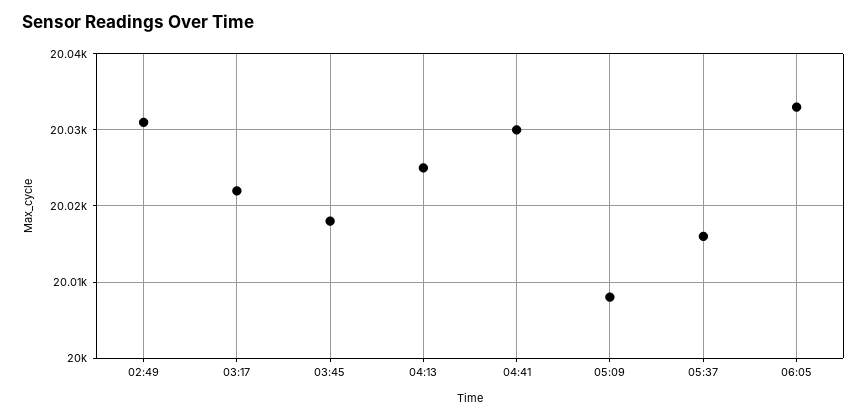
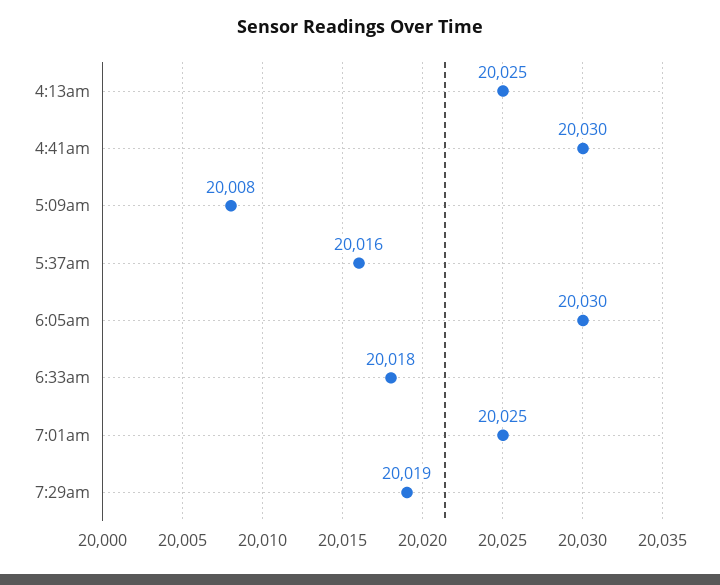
02:49: 20031 -> none
03:17: 20022 -> none
03:45: 20018 -> none
06:05: 20033 -> 20030
6:33am: none -> 20018
7:01am: none -> 20025
7:29am: none -> 20019

